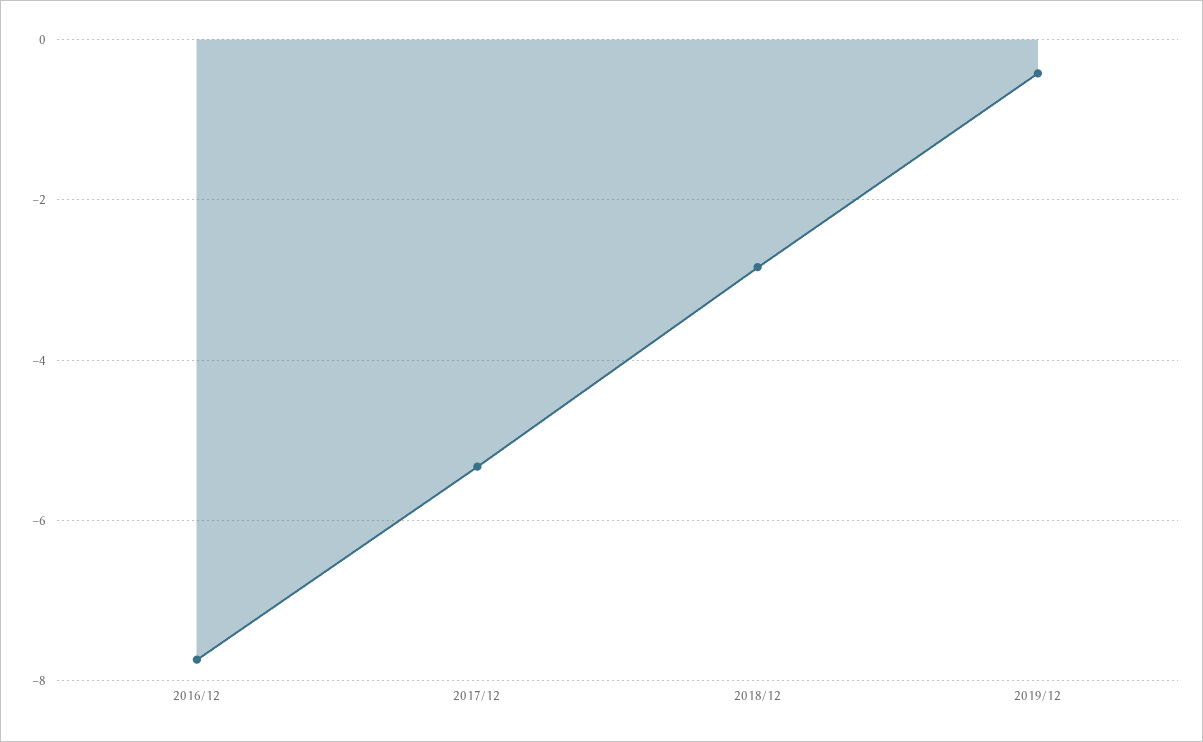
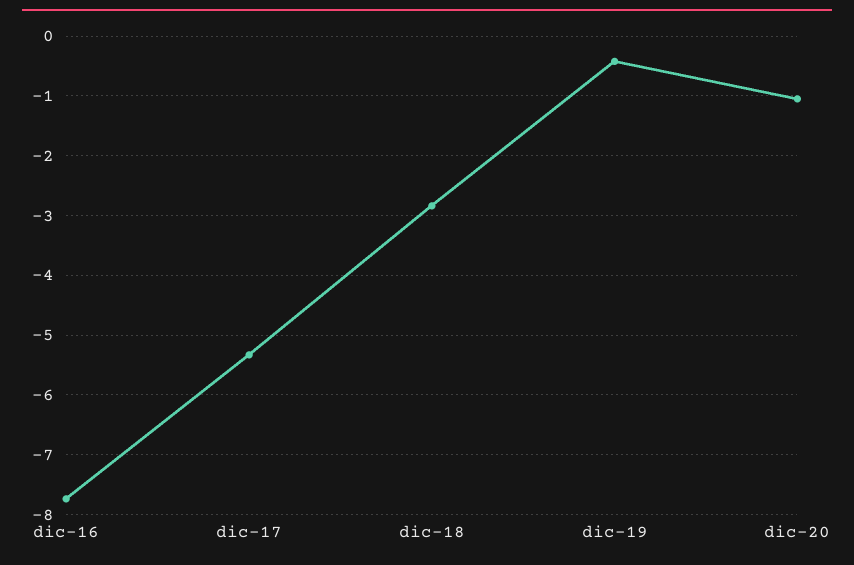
dic-20: none -> -1

